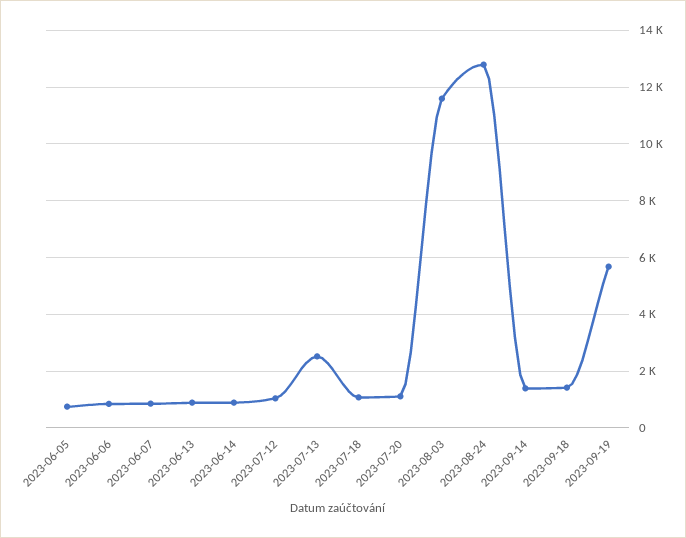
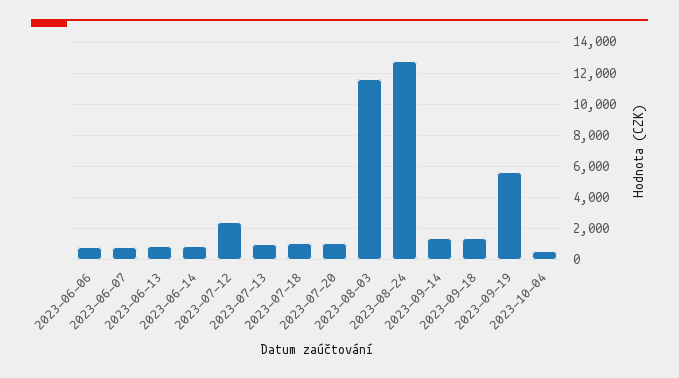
2023-06-05: 750 -> none
2023-07-12: 1000 -> 2500
2023-07-13: 2500 -> 1000
2023-10-04: none -> 500

